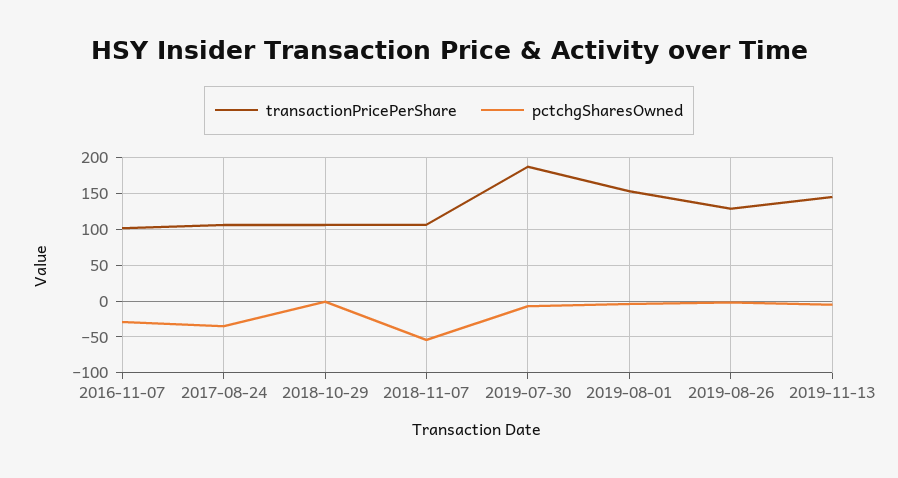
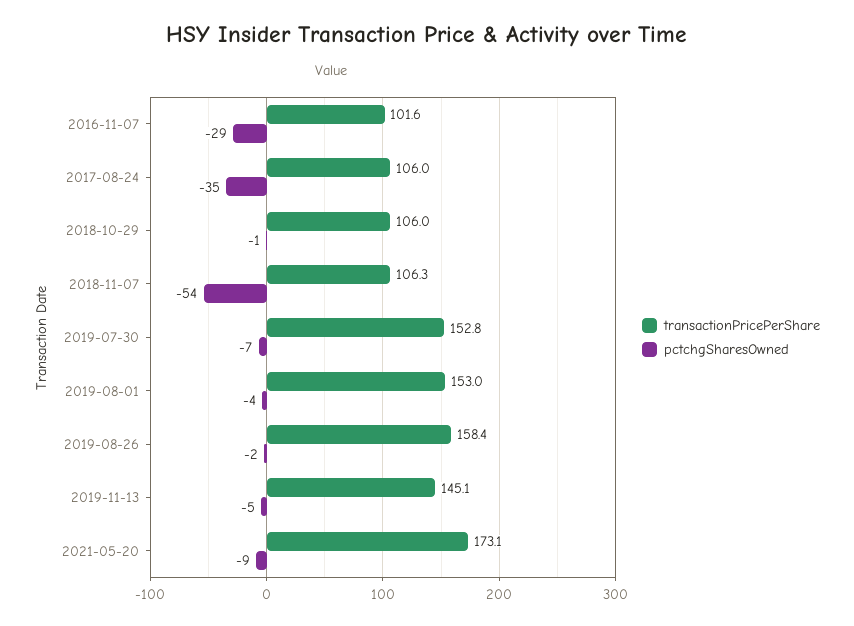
transactionPricePerShare, 2019-07-30: 190 -> 152.8
transactionPricePerShare, 2019-08-26: 130 -> 158.4
transactionPricePerShare, 2021-05-20: none -> 173.1
pctchgSharesOwned, 2021-05-20: none -> -9

